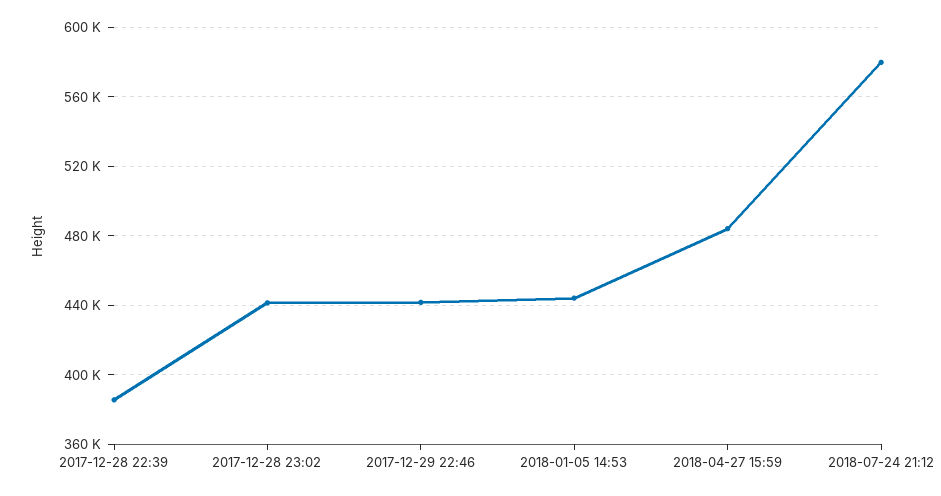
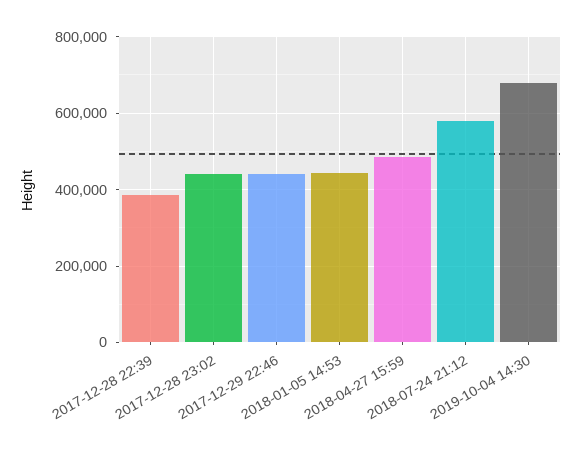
2019-10-04 14:30: none -> 680000

